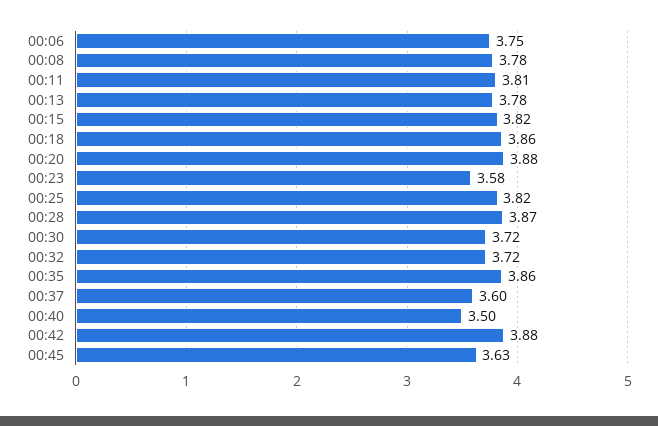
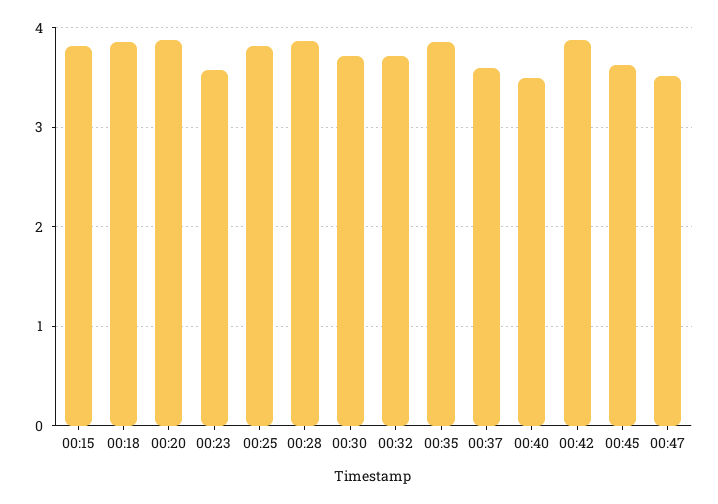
00:06: 3.75 -> none
00:08: 3.78 -> none
00:11: 3.81 -> none
00:13: 3.78 -> none
00:47: none -> 3.5

